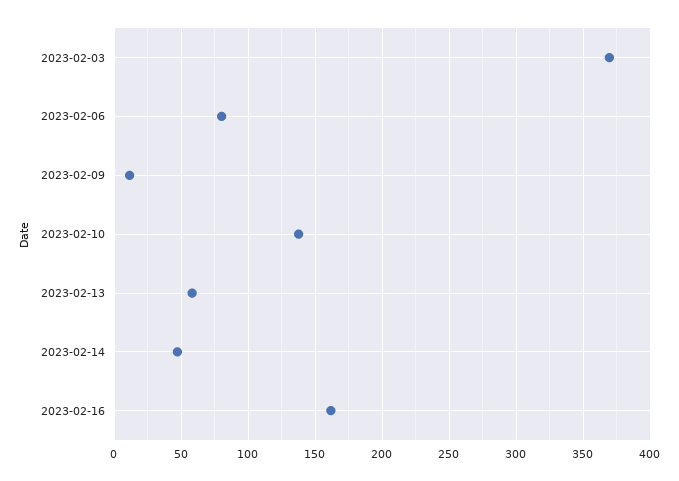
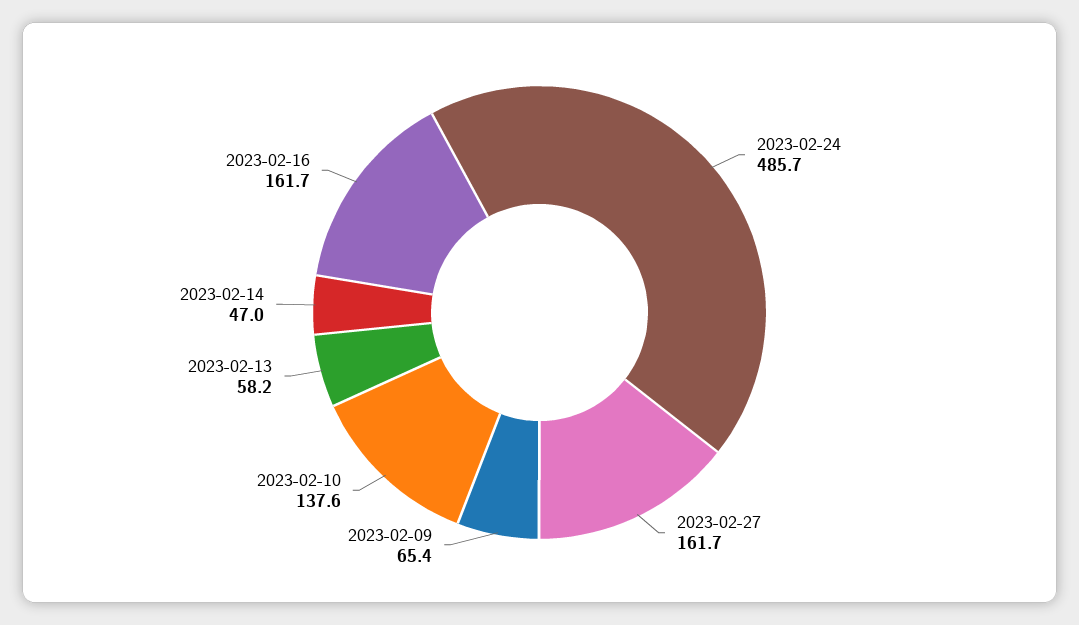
2023-02-03: 370 -> none
2023-02-06: 80 -> none
2023-02-09: 10 -> 65.4
2023-02-24: none -> 485.7
2023-02-27: none -> 161.7

